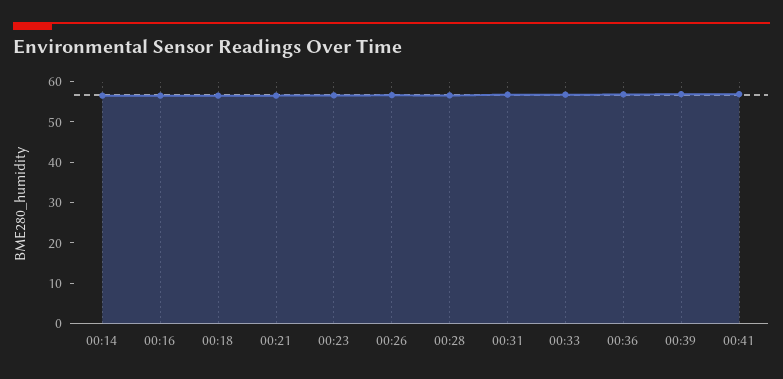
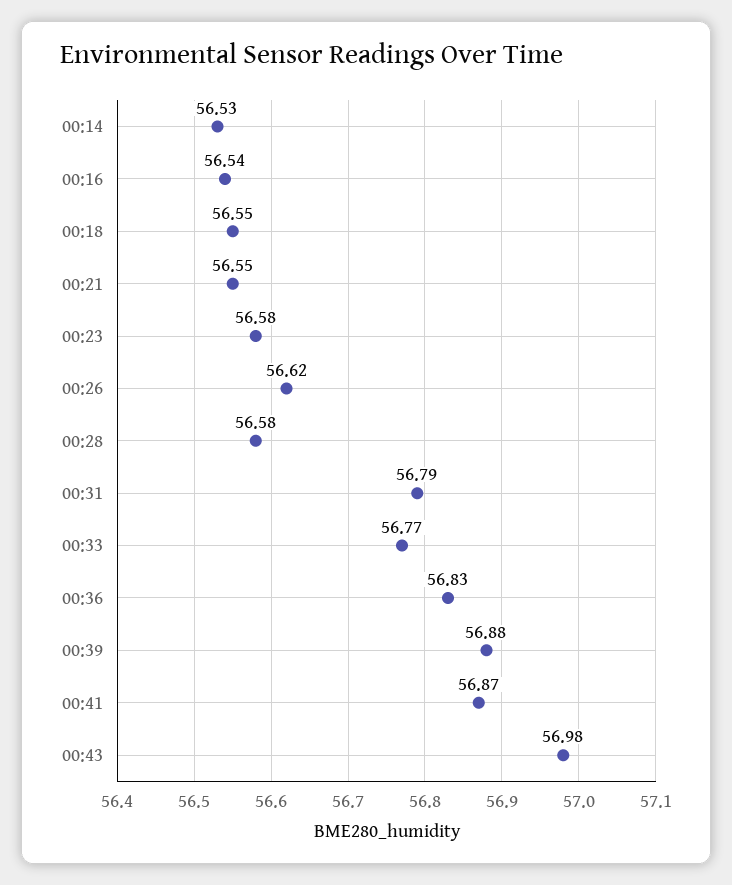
00:43: none -> 56.98

